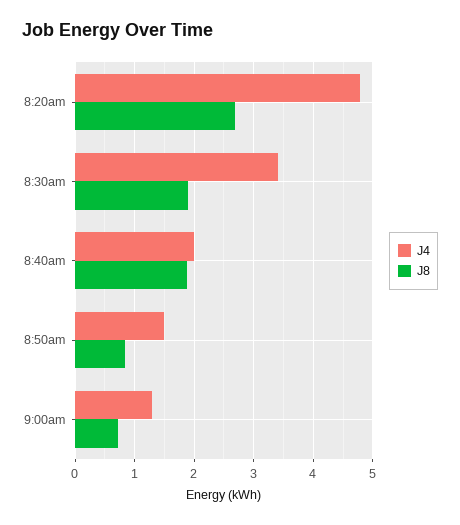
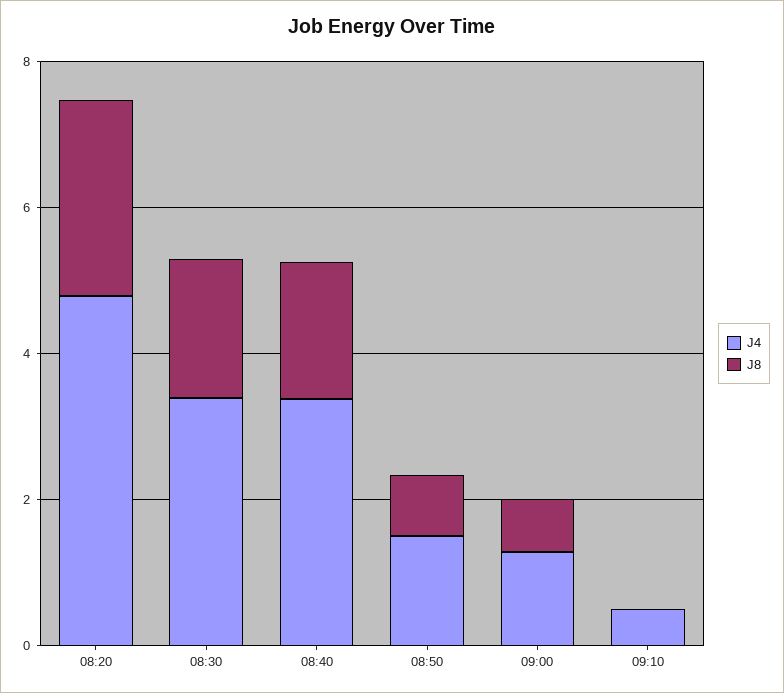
J4, 8:40am: 2 -> 3.5
J4, 09:10: none -> 0.5
J8, 09:10: none -> 0

